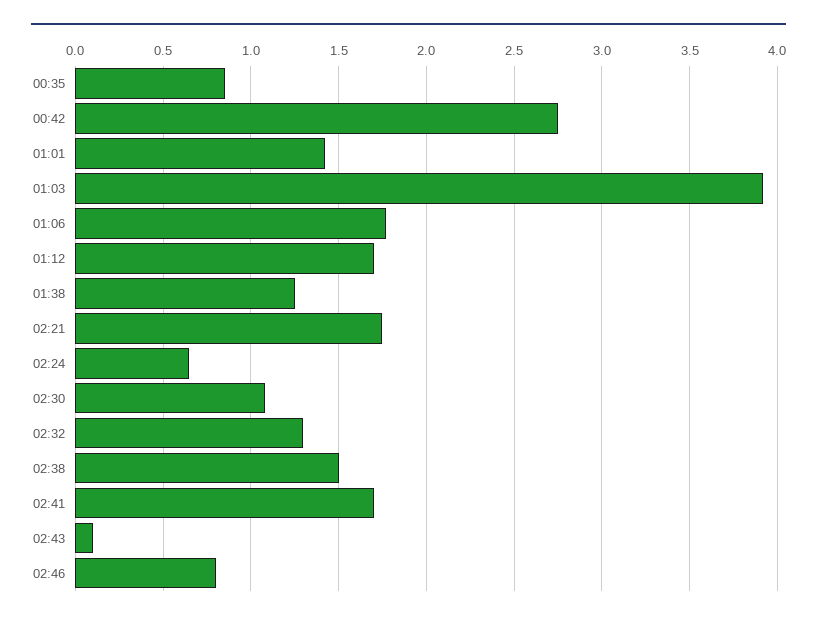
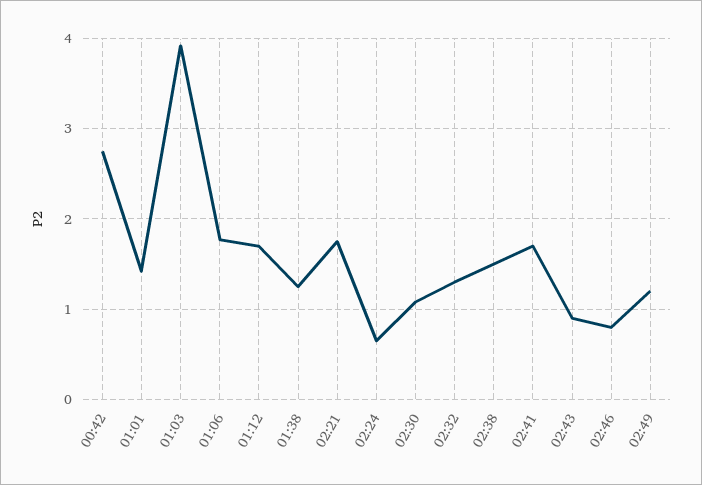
00:35: 0.85 -> none
02:43: 0.1 -> 0.9
02:49: none -> 1.2

